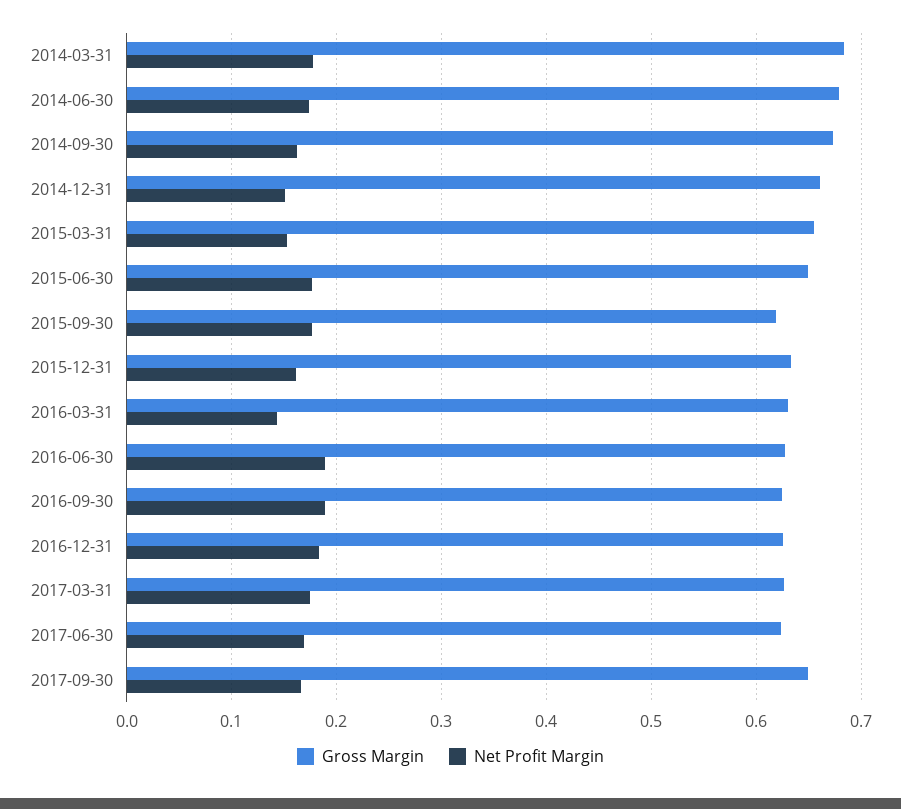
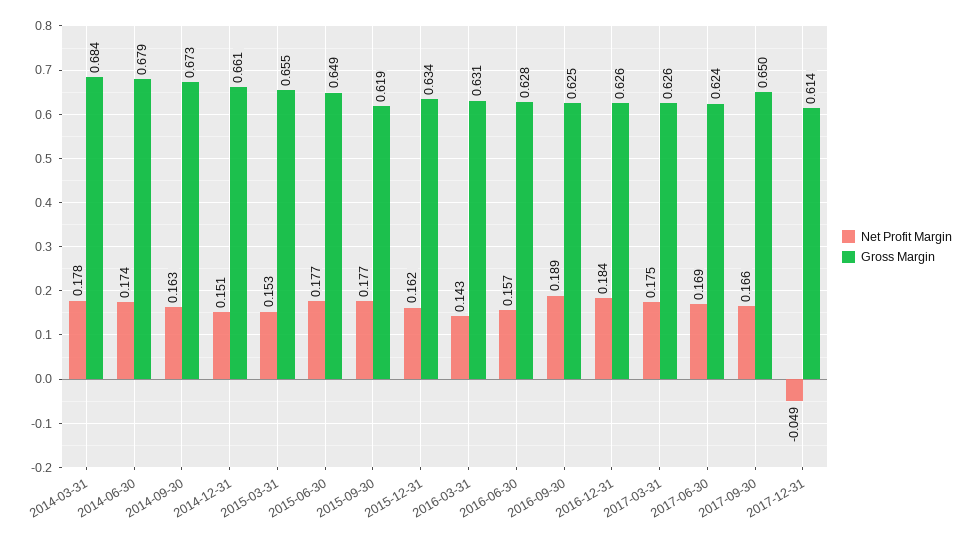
Net Profit Margin, 2016-06-30: 0.19 -> 0.157
Net Profit Margin, 2017-12-31: none -> -0.049
Gross Margin, 2017-12-31: none -> 0.614

